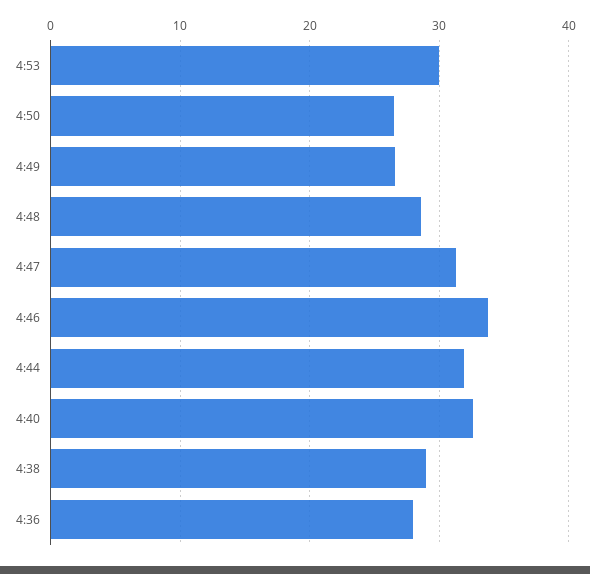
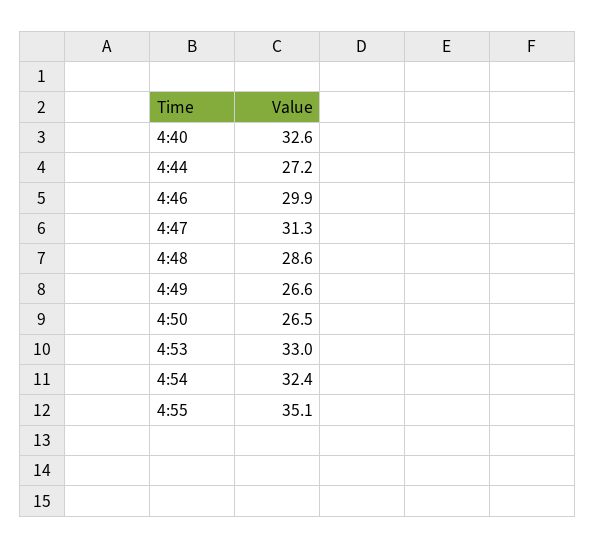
4:53: 30 -> 33
4:46: 34 -> 29.9
4:44: 32 -> 27.2
4:38: 29 -> none
4:36: 28 -> none
4:54: none -> 32.4
4:55: none -> 35.1

